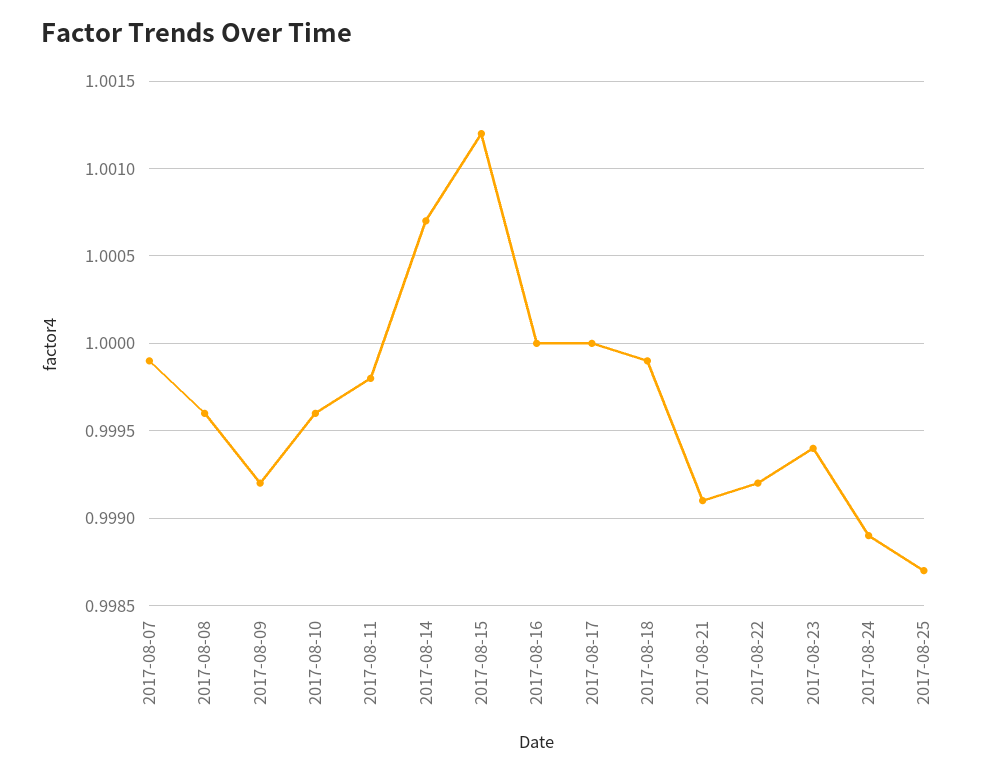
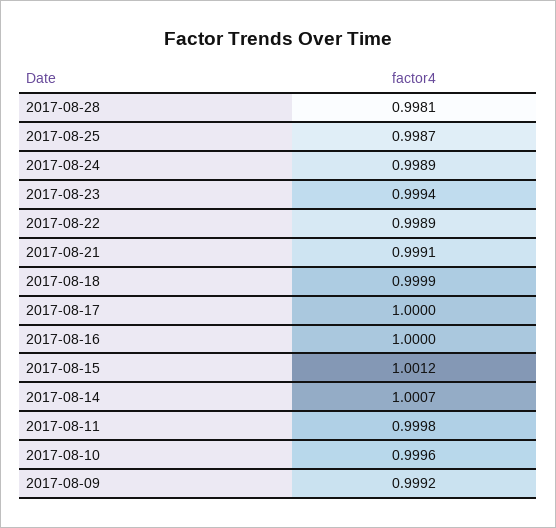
2017-08-07: 0.9999 -> none
2017-08-08: 0.9996 -> none
2017-08-22: 0.9992 -> 0.9989
2017-08-28: none -> 0.9981

